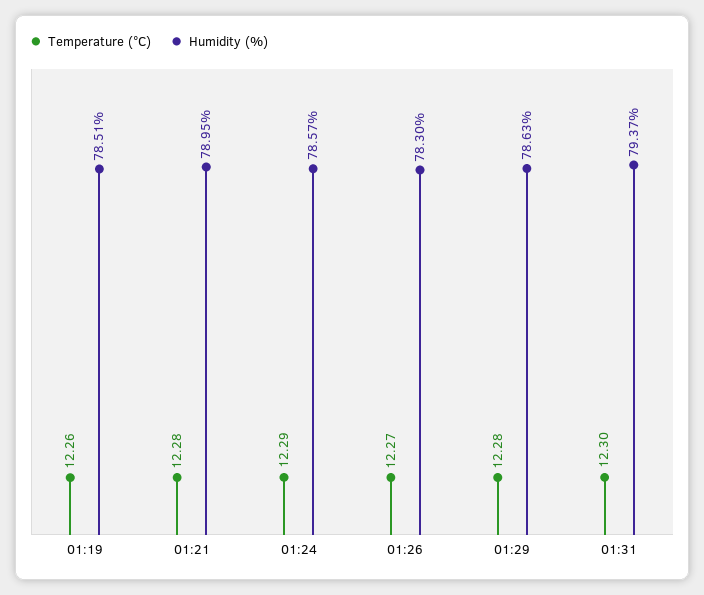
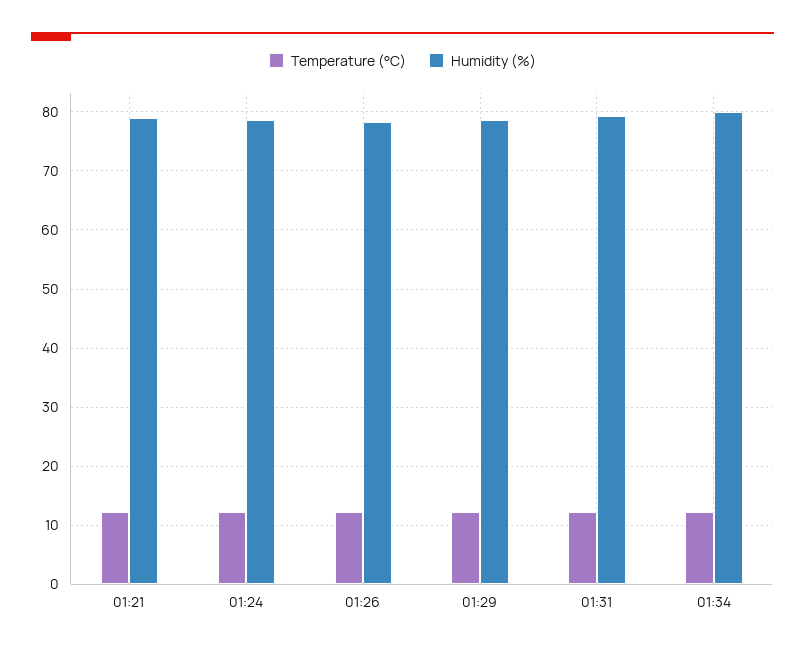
Temperature (°C), 01:19: 12.26 -> none
Humidity (%), 01:19: 78.51 -> none
Temperature (°C), 01:34: none -> 12
Humidity (%), 01:34: none -> 80

